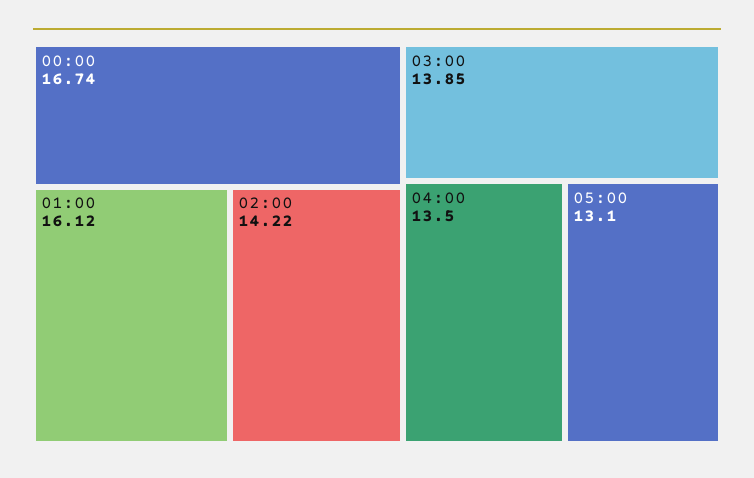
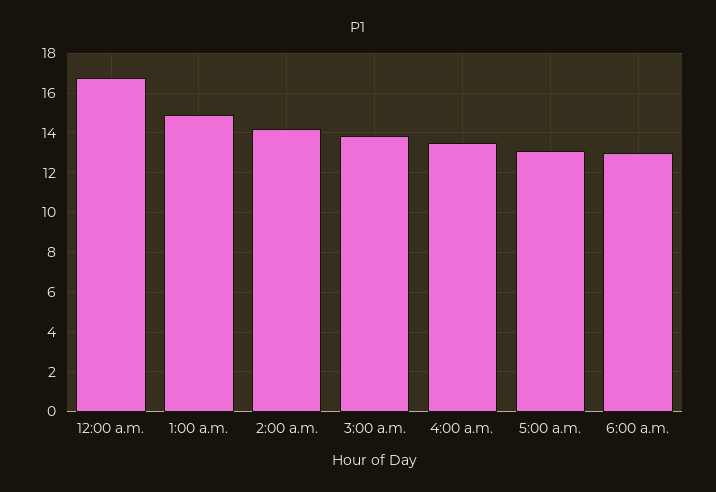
01:00: 16.12 -> 15
6:00 a.m.: none -> 13

